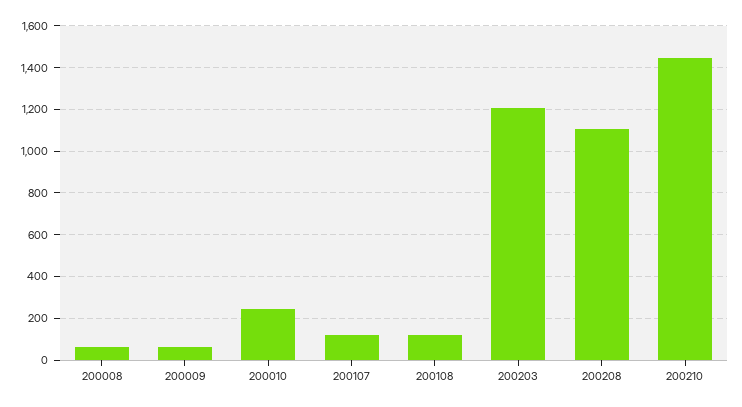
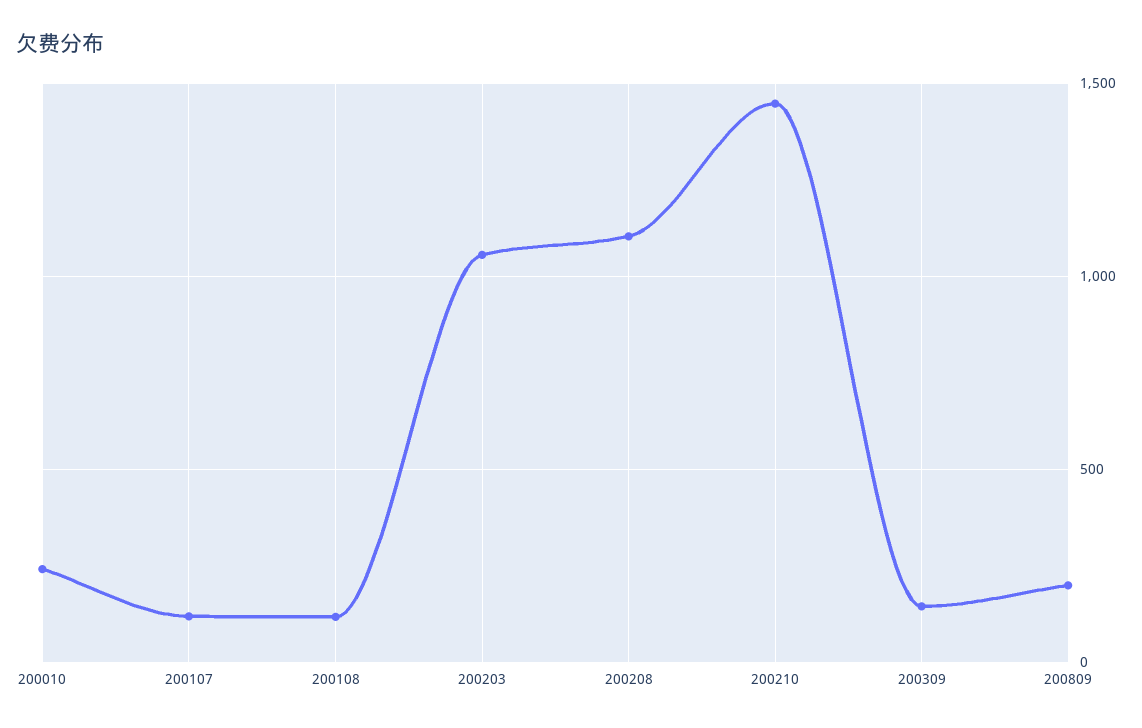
200008: 50 -> none
200009: 50 -> none
200203: 1200 -> 1050
200309: none -> 150
200809: none -> 200

